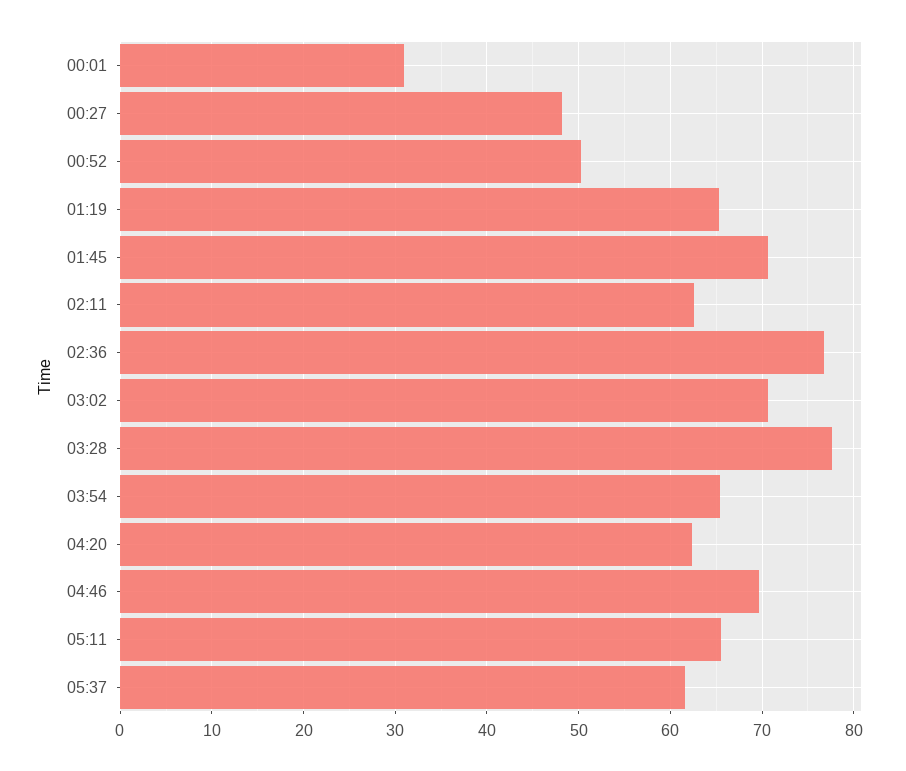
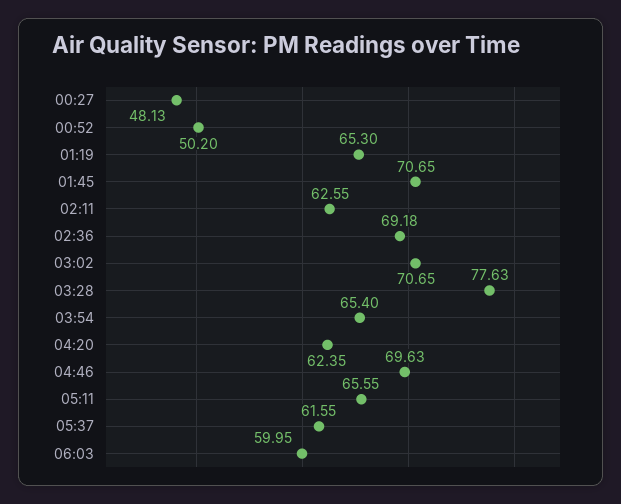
00:01: 31 -> none
02:36: 77 -> 69.18
06:03: none -> 59.95

